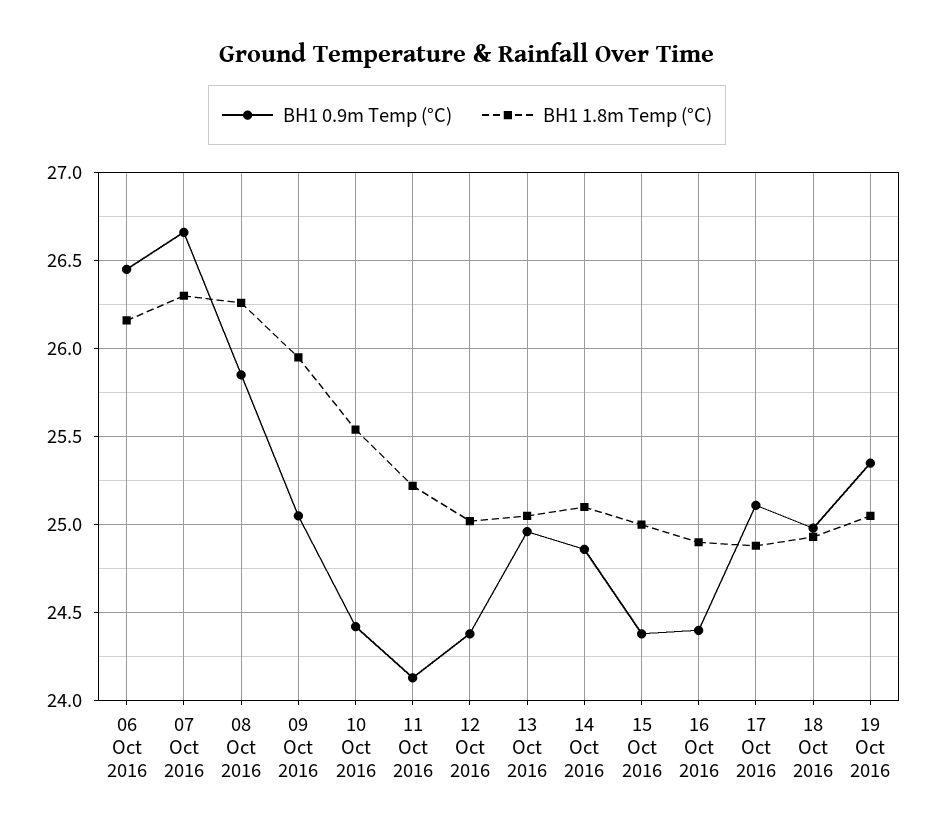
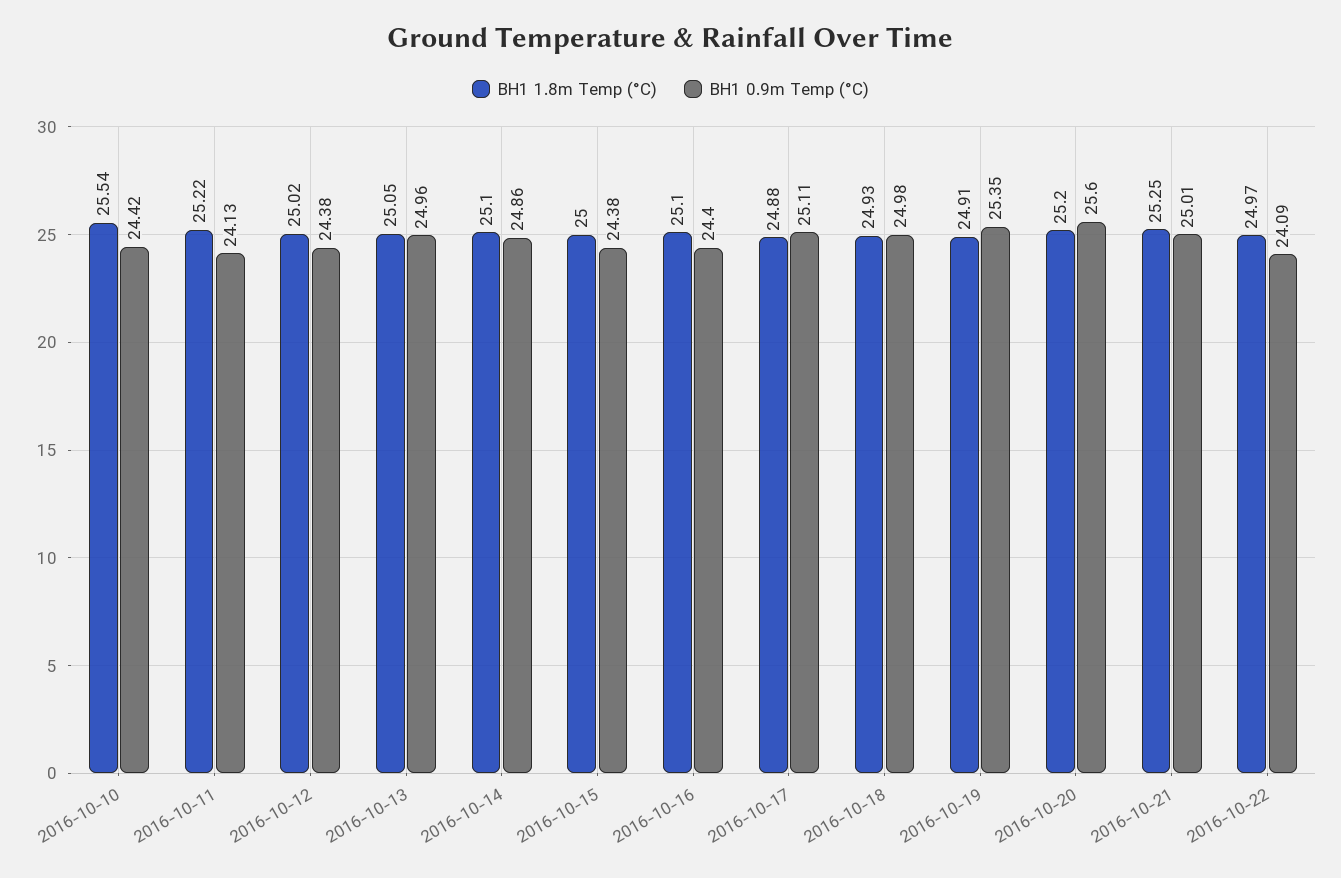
BH1 0.9m Temp (°C), 06 Oct 2016: 26.45 -> none
BH1 1.8m Temp (°C), 06 Oct 2016: 26.15 -> none
BH1 0.9m Temp (°C), 07 Oct 2016: 26.65 -> none
BH1 1.8m Temp (°C), 07 Oct 2016: 26.3 -> none
BH1 0.9m Temp (°C), 08 Oct 2016: 25.85 -> none
BH1 1.8m Temp (°C), 08 Oct 2016: 26.25 -> none
BH1 0.9m Temp (°C), 09 Oct 2016: 25.05 -> none
BH1 1.8m Temp (°C), 09 Oct 2016: 25.95 -> none
BH1 1.8m Temp (°C), 16 Oct 2016: 24.9 -> 25.1
BH1 1.8m Temp (°C), 19 Oct 2016: 25.05 -> 24.91
BH1 1.8m Temp (°C), 2016-10-20: none -> 25.2
BH1 0.9m Temp (°C), 2016-10-20: none -> 25.6
BH1 1.8m Temp (°C), 2016-10-21: none -> 25.25
BH1 0.9m Temp (°C), 2016-10-21: none -> 25.01
BH1 1.8m Temp (°C), 2016-10-22: none -> 24.97
BH1 0.9m Temp (°C), 2016-10-22: none -> 24.09

